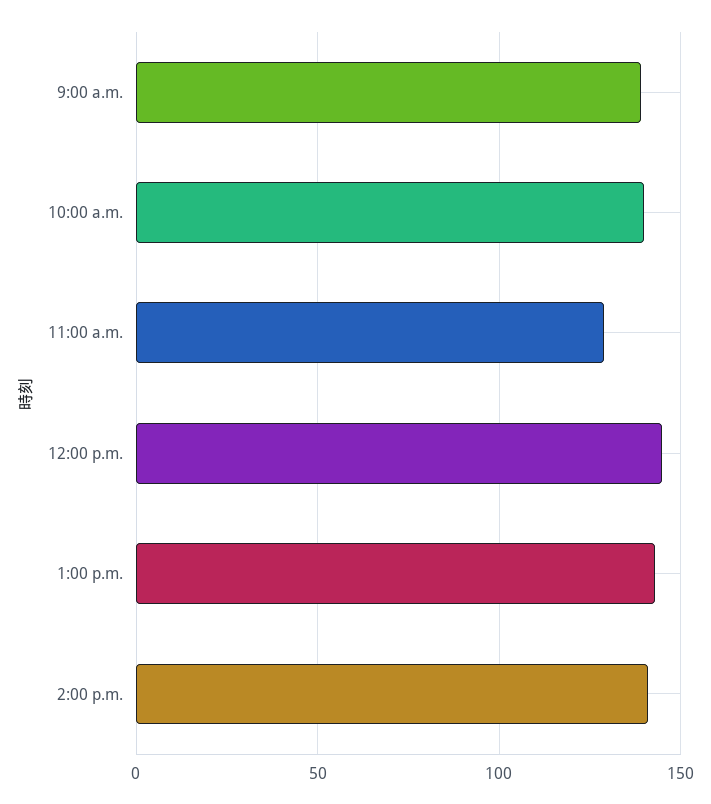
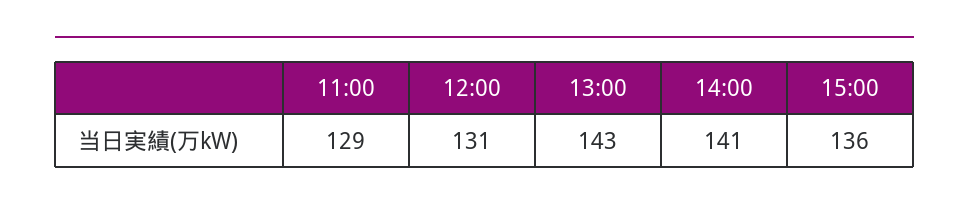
9:00 a.m.: 140 -> none
10:00 a.m.: 140 -> none
12:00 p.m.: 145 -> 131
15:00: none -> 136

